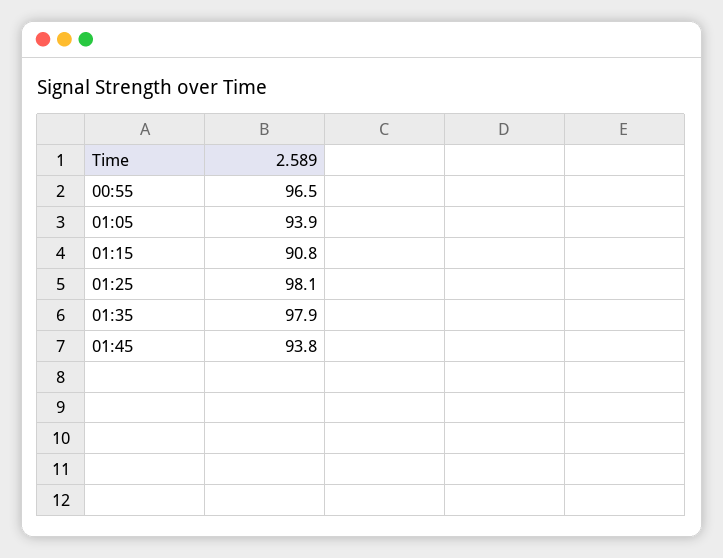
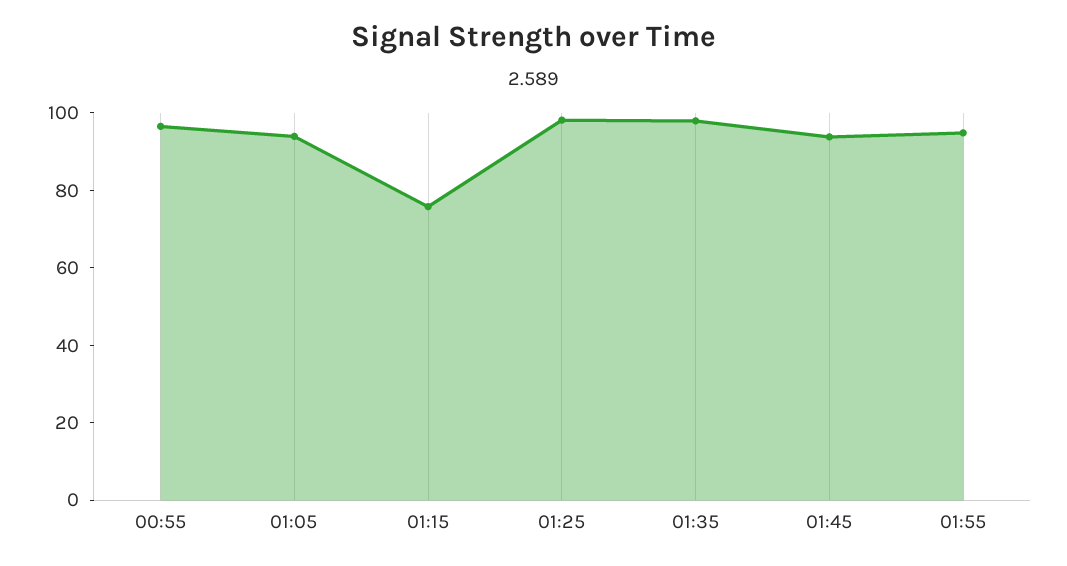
01:15: 90.8 -> 75
01:55: none -> 95

